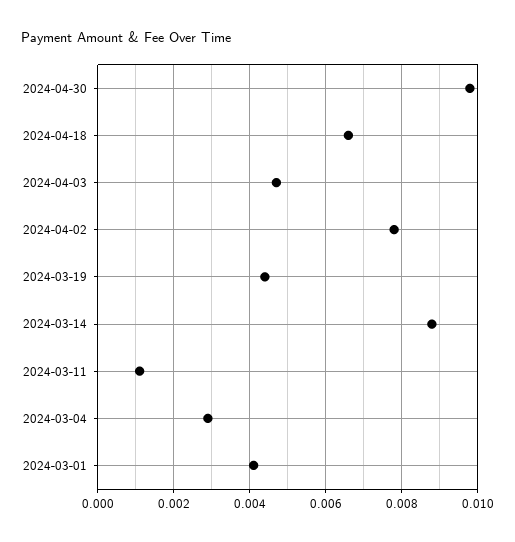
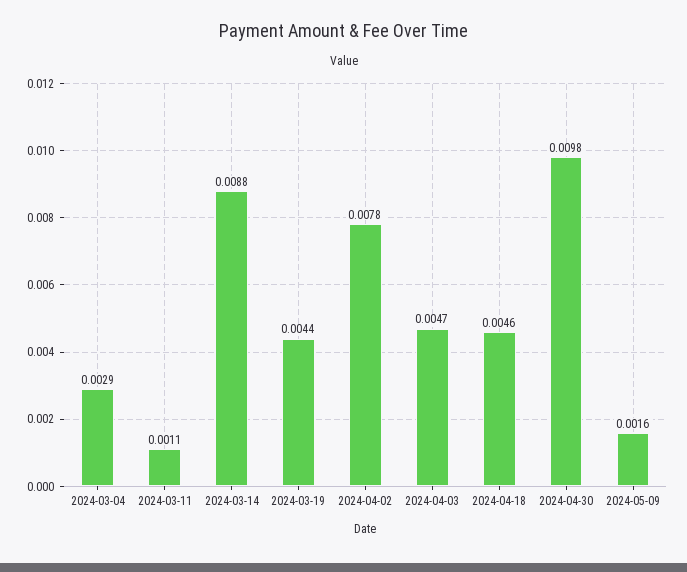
2024-04-18: 0.0065 -> 0.0046
2024-03-01: 0.004 -> none
2024-05-09: none -> 0.0016

